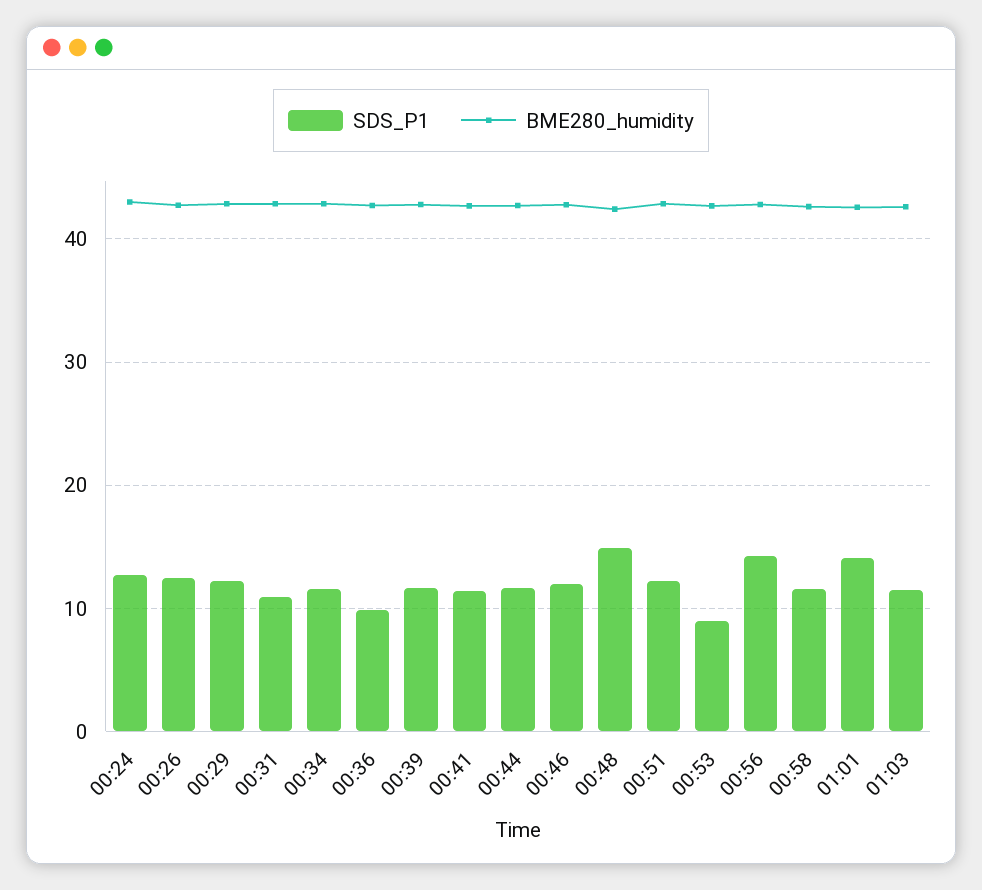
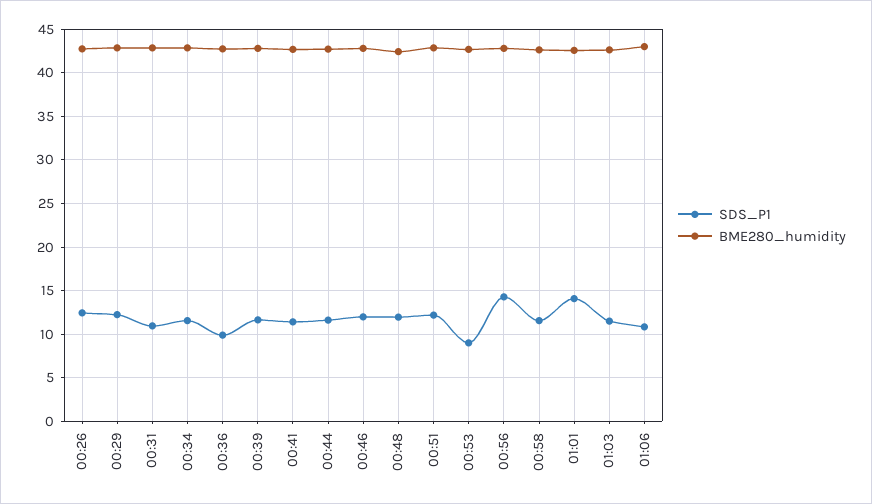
SDS_P1, 00:24: 13 -> none
BME280_humidity, 00:24: 43 -> none
SDS_P1, 00:48: 15 -> 12
SDS_P1, 01:06: none -> 11
BME280_humidity, 01:06: none -> 43

